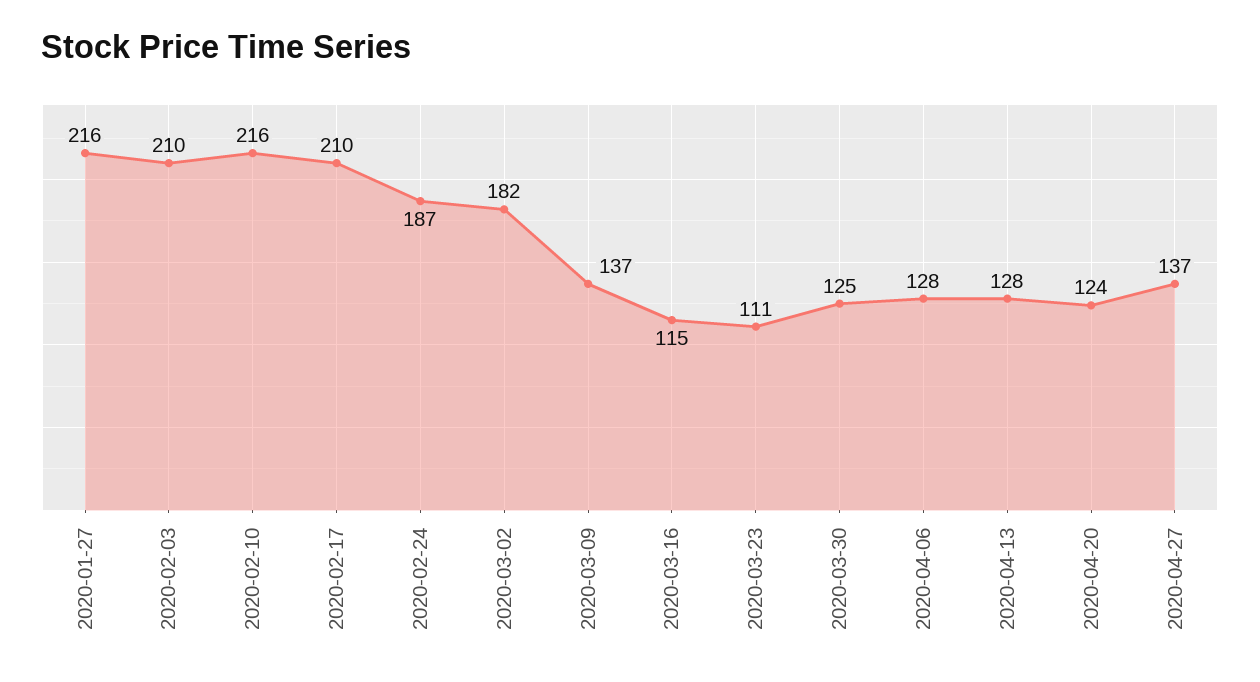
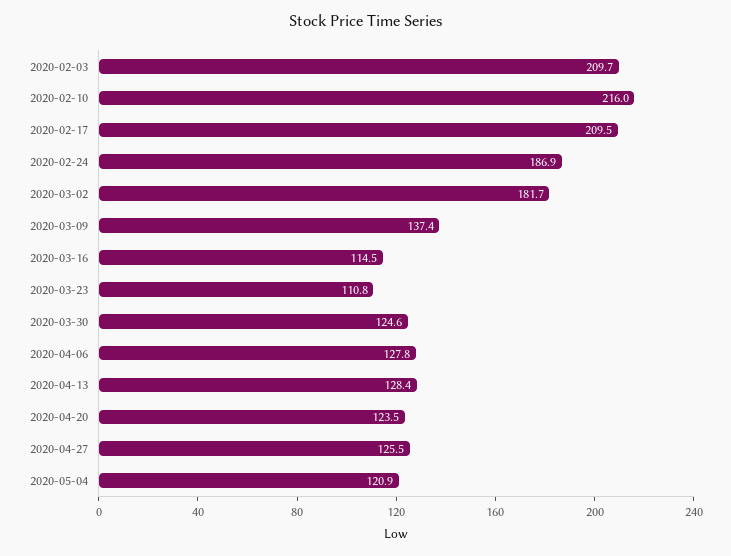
2020-01-27: 216 -> none
2020-04-27: 137 -> 125.5
2020-05-04: none -> 120.9

